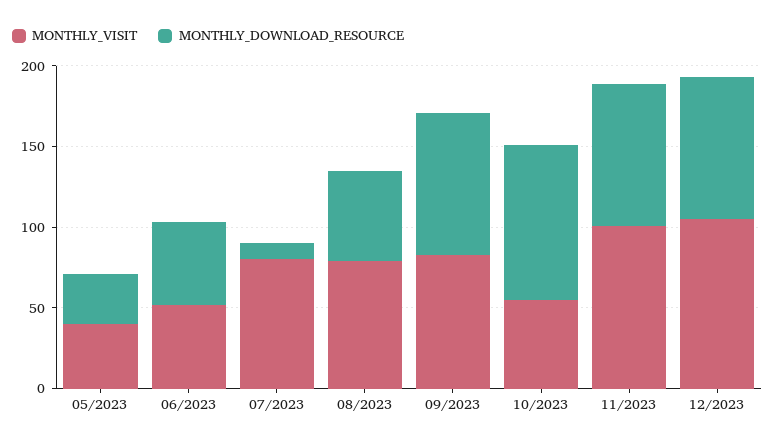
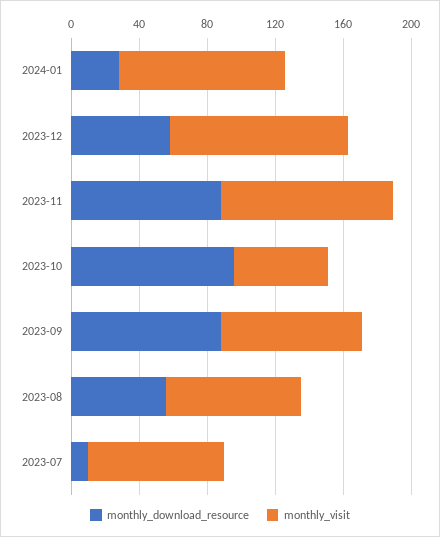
MONTHLY_VISIT, 05/2023: 40 -> none
MONTHLY_DOWNLOAD_RESOURCE, 05/2023: 30 -> none
MONTHLY_VISIT, 06/2023: 50 -> none
MONTHLY_DOWNLOAD_RESOURCE, 06/2023: 50 -> none
MONTHLY_DOWNLOAD_RESOURCE, 12/2023: 90 -> 60
MONTHLY_DOWNLOAD_RESOURCE, 2024-01: none -> 30
MONTHLY_VISIT, 2024-01: none -> 100

